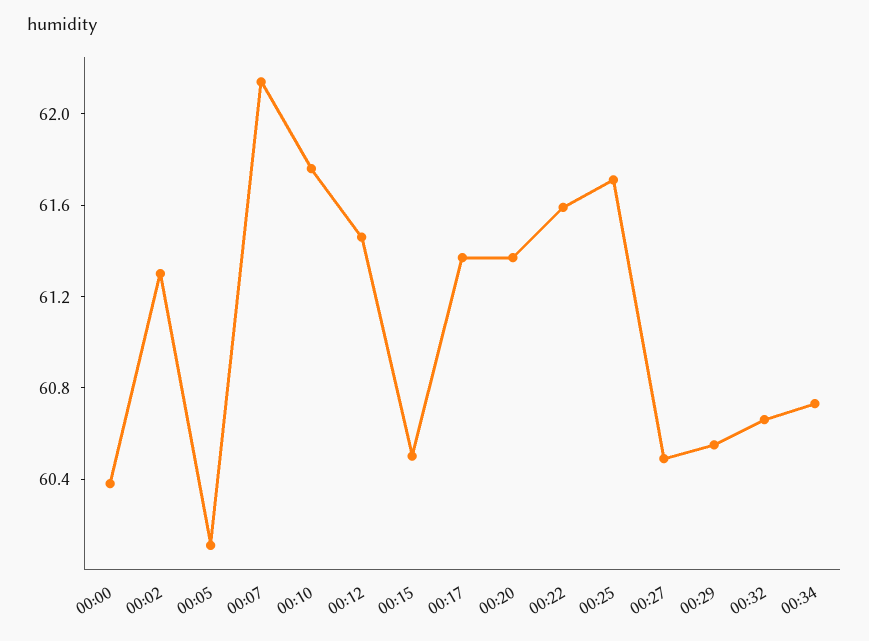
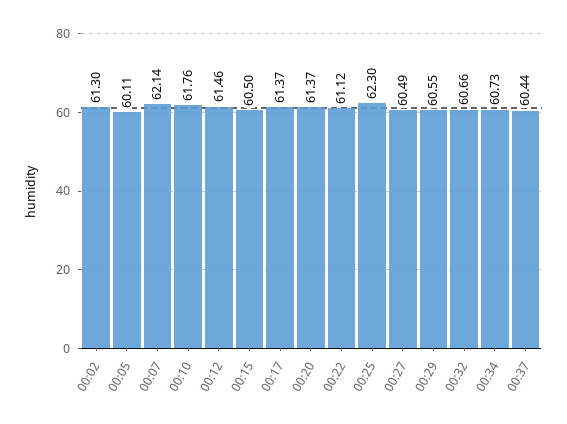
00:00: 60.4 -> none
00:22: 61.6 -> 61.12
00:25: 61.7 -> 62.3
00:37: none -> 60.44

